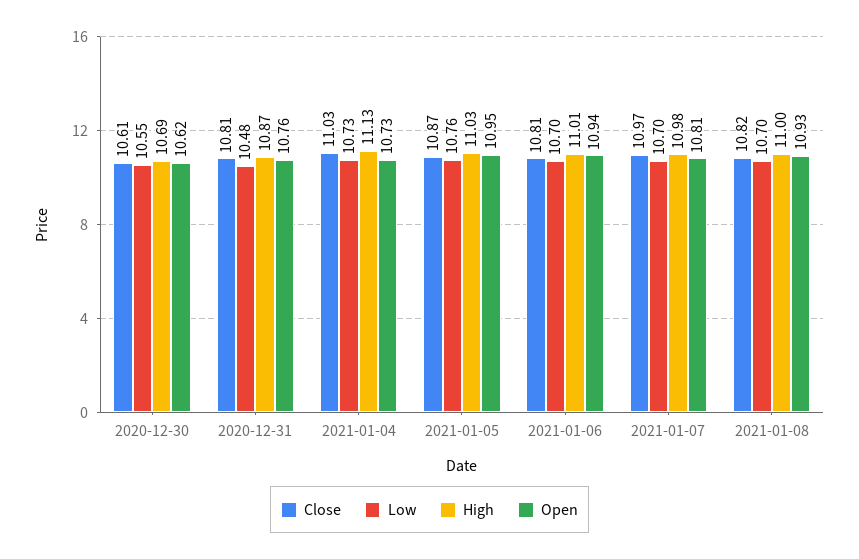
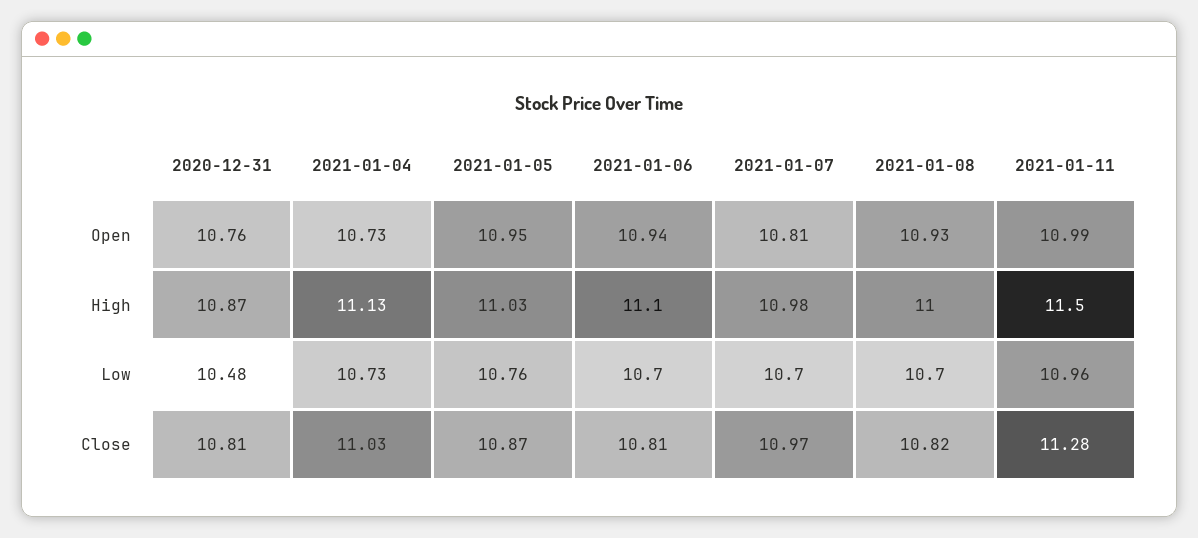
Close, 2020-12-30: 10.61 -> none
Low, 2020-12-30: 10.55 -> none
High, 2020-12-30: 10.69 -> none
Open, 2020-12-30: 10.62 -> none
High, 2021-01-06: 11.01 -> 11.1
Open, 2021-01-11: none -> 10.99
High, 2021-01-11: none -> 11.5
Low, 2021-01-11: none -> 10.96
Close, 2021-01-11: none -> 11.28

